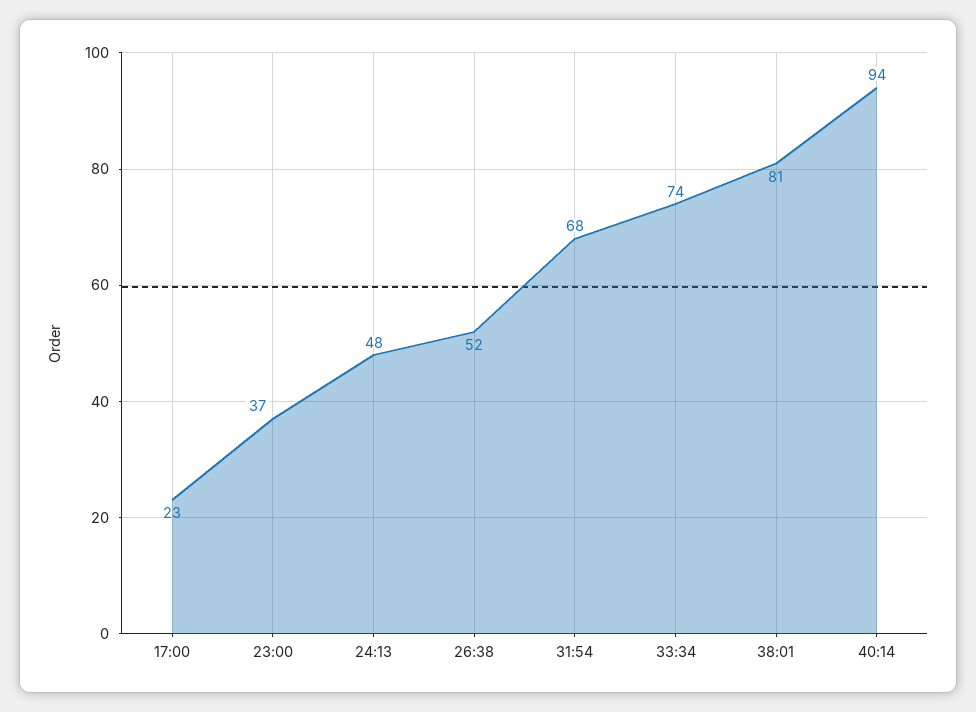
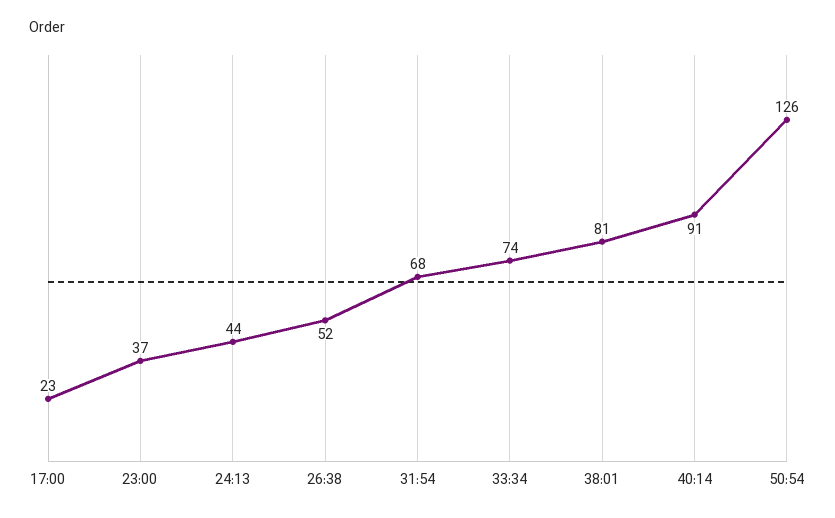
24:13: 48 -> 44
40:14: 94 -> 91
50:54: none -> 126

